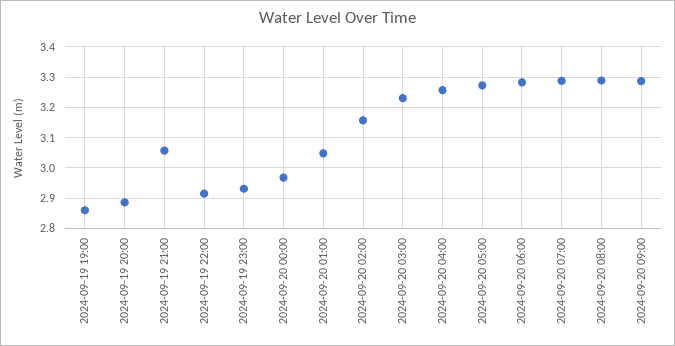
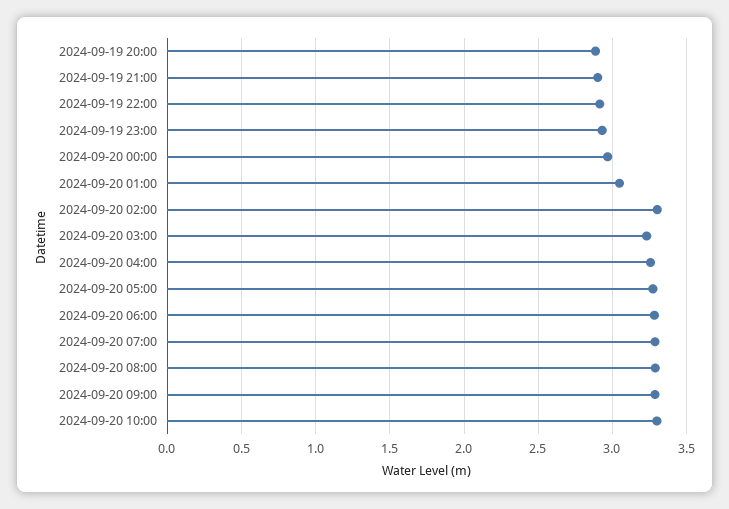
2024-09-19 19:00: 2.86 -> none
2024-09-19 21:00: 3.06 -> 2.9
2024-09-20 02:00: 3.16 -> 3.3
2024-09-20 10:00: none -> 3.3

